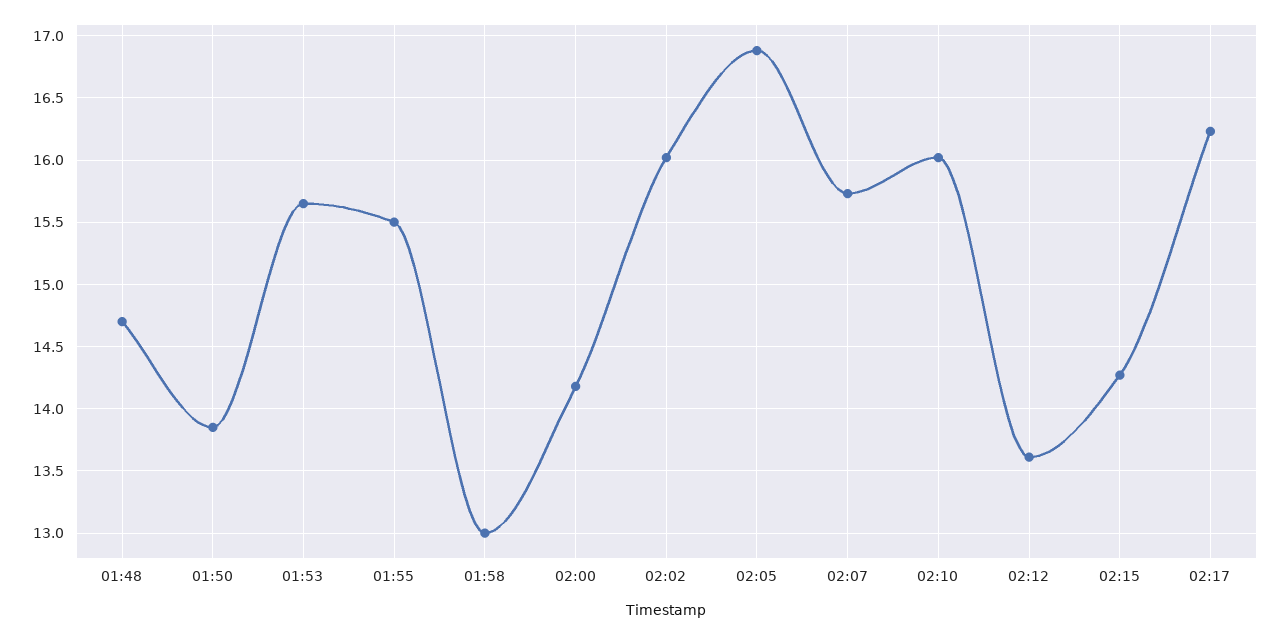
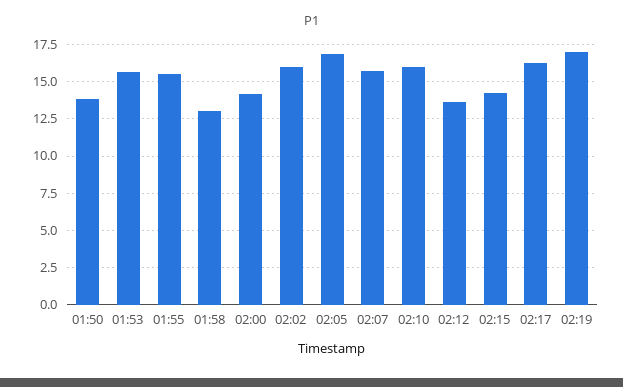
01:48: 14.7 -> none
02:19: none -> 17

